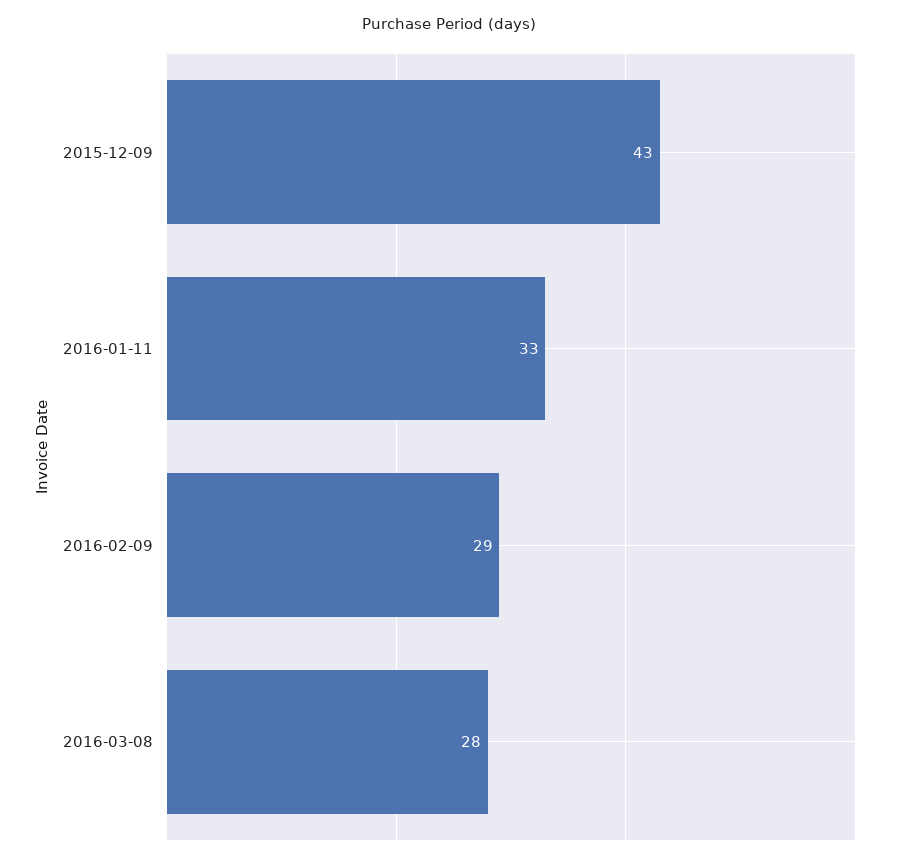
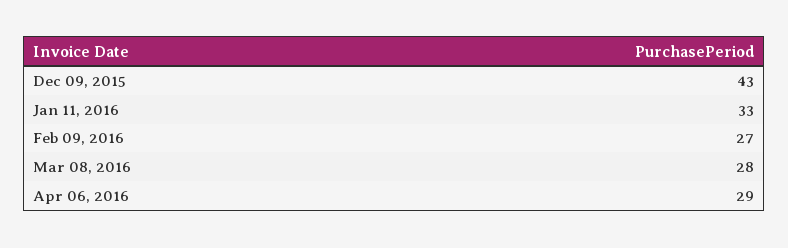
2016-02-09: 29 -> 27
Apr 06, 2016: none -> 29

